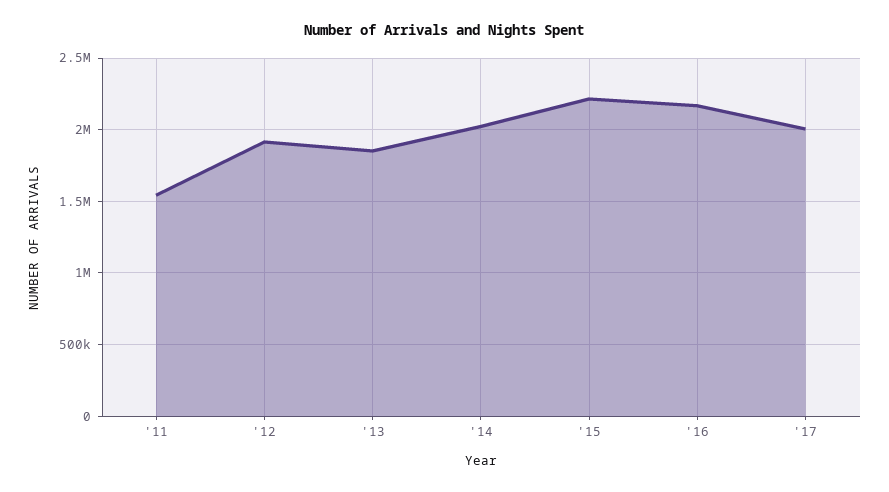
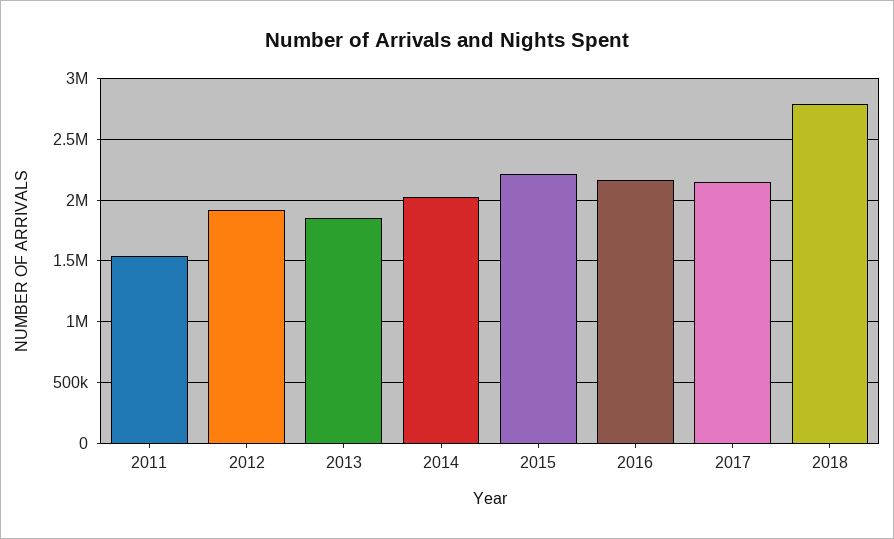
'17: 2000000 -> 2150000
2018: none -> 2800000

